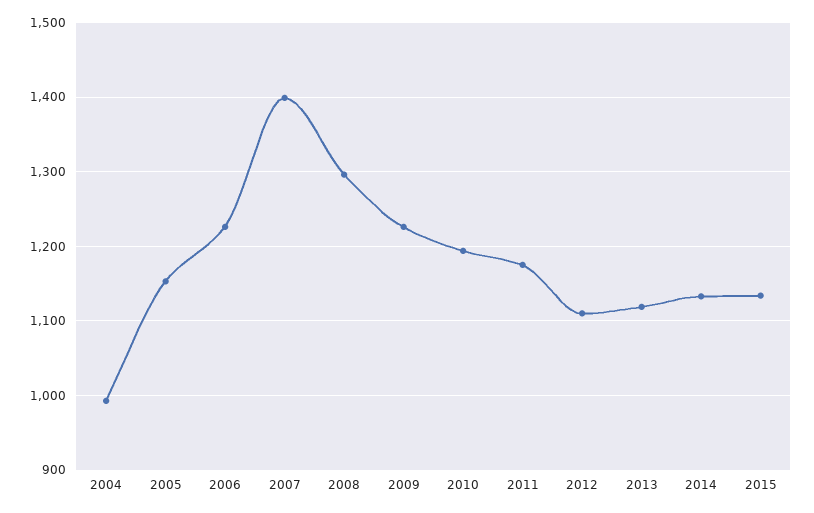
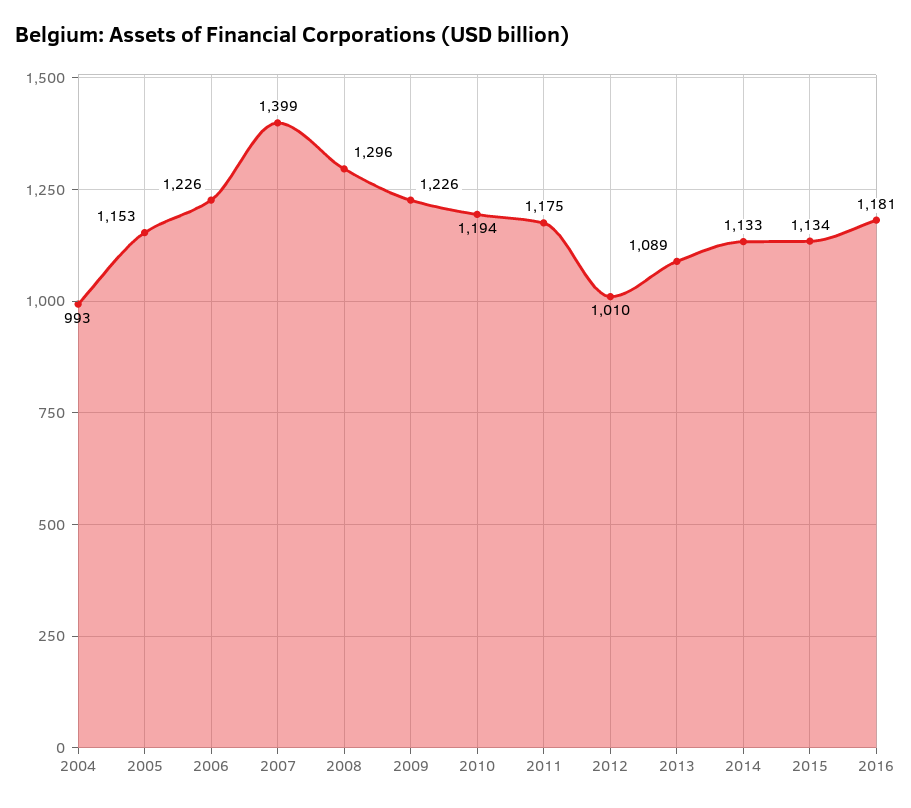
2012: 1110 -> 1010
2013: 1120 -> 1089
2016: none -> 1181

